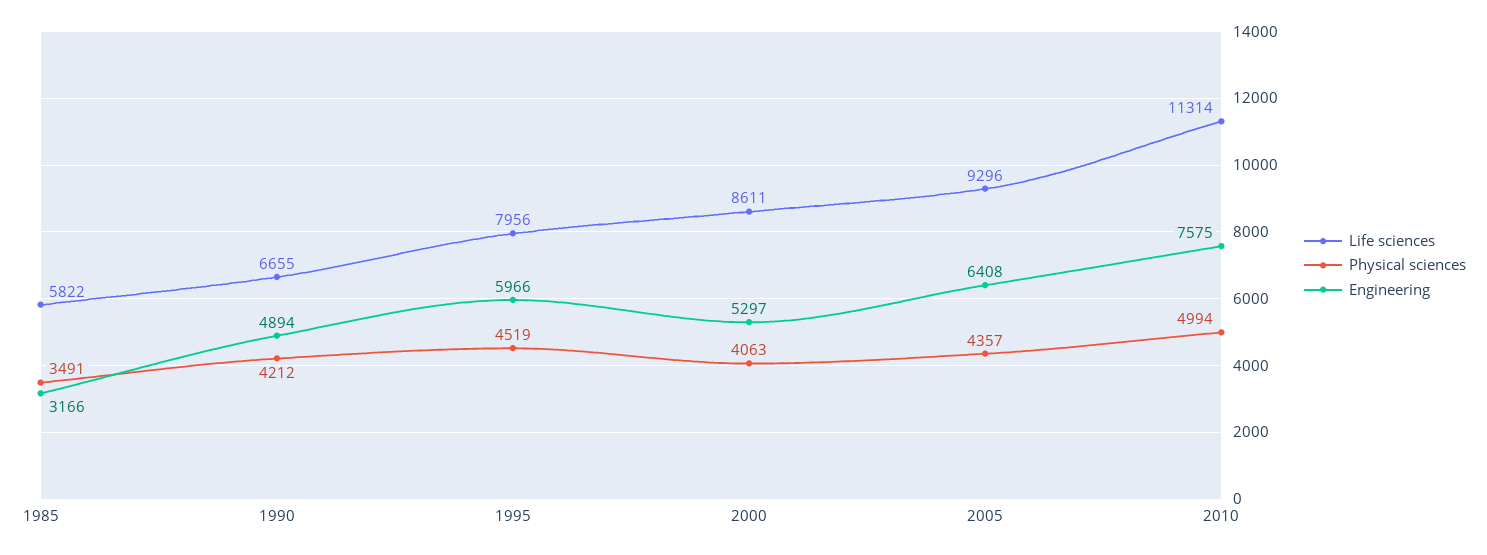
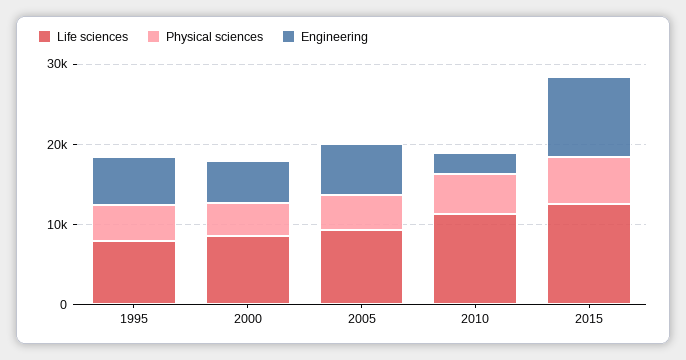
Life sciences, 1985: 5822 -> none
Physical sciences, 1985: 3491 -> none
Engineering, 1985: 3166 -> none
Life sciences, 1990: 6655 -> none
Physical sciences, 1990: 4212 -> none
Engineering, 1990: 4894 -> none
Engineering, 2010: 7575 -> 2000
Life sciences, 2015: none -> 12000
Physical sciences, 2015: none -> 6000
Engineering, 2015: none -> 10000

